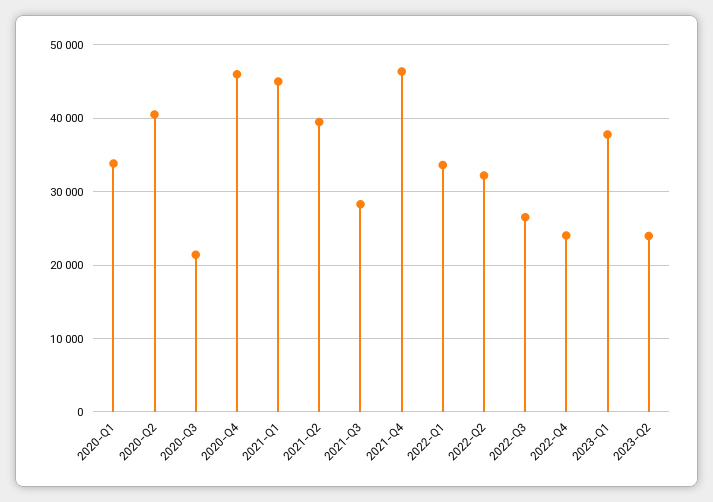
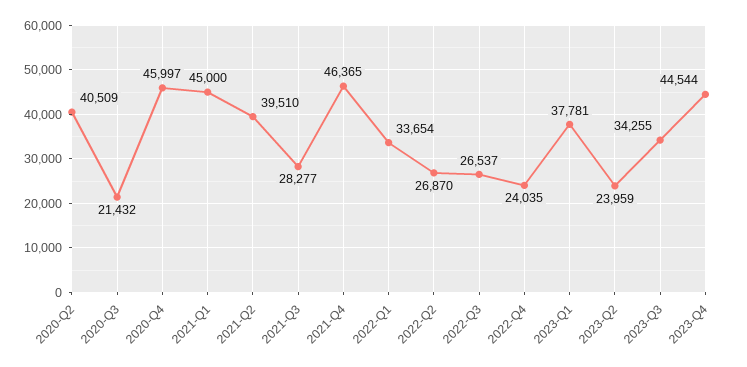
2020-Q1: 34000 -> none
2022-Q2: 32000 -> 26870
2023-Q3: none -> 34255
2023-Q4: none -> 44544

